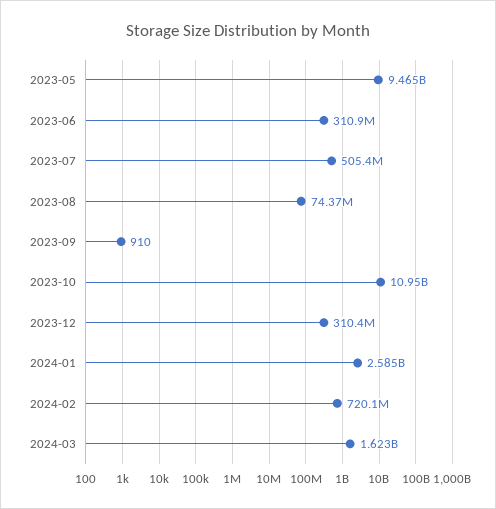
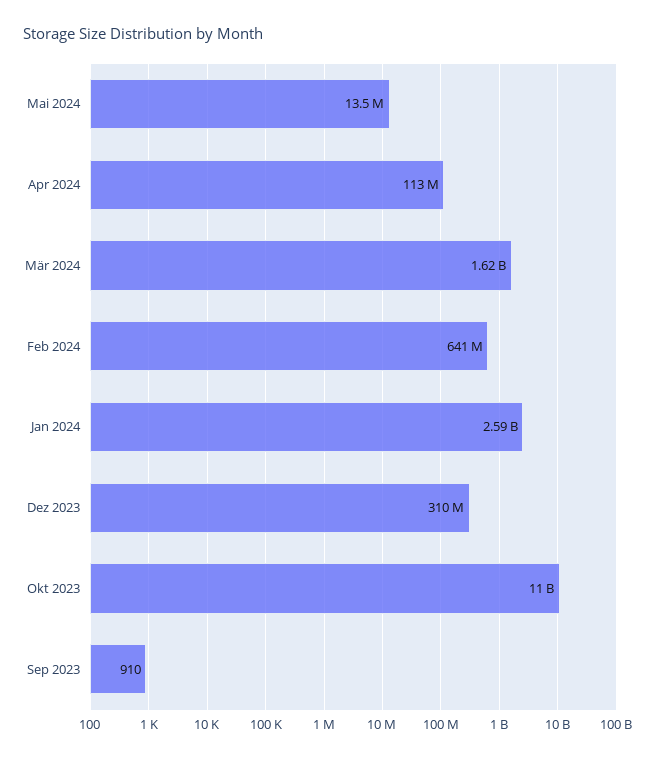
2023-05: 9465000000 -> none
2023-06: 310900000 -> none
2023-07: 505400000 -> none
2023-08: 74370000 -> none
2024-02: 720100000 -> 641000000
Mai 2024: none -> 13500000
Apr 2024: none -> 113000000

